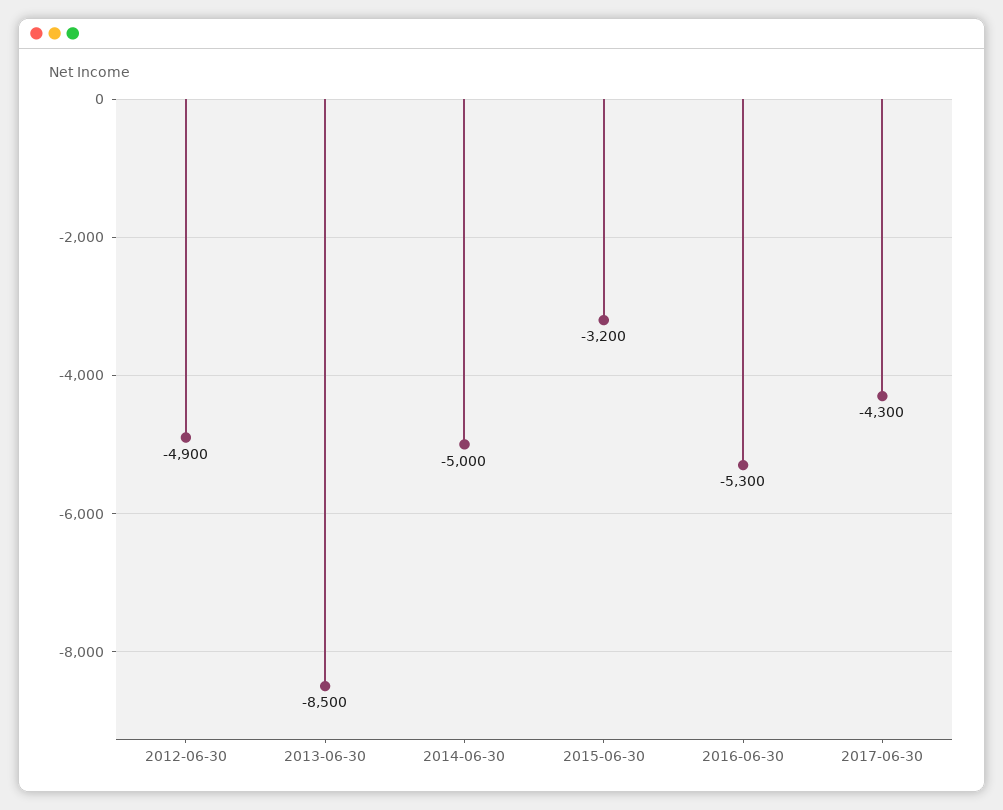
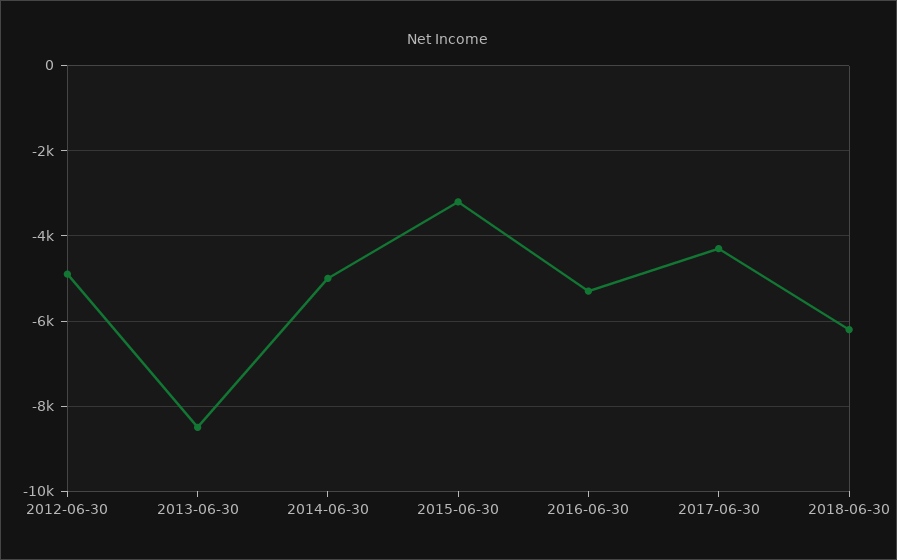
2018-06-30: none -> -6200

